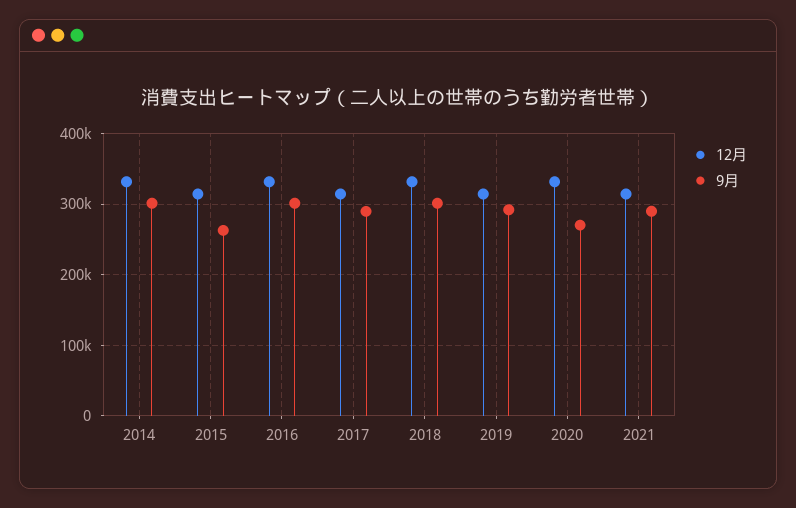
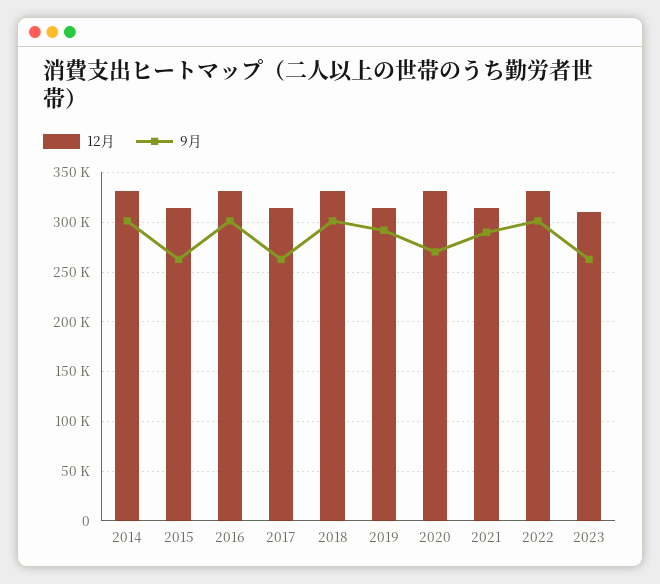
9月, 2017: 290000 -> 260000
12月, 2022: none -> 330000
9月, 2022: none -> 300000
12月, 2023: none -> 310000
9月, 2023: none -> 260000

